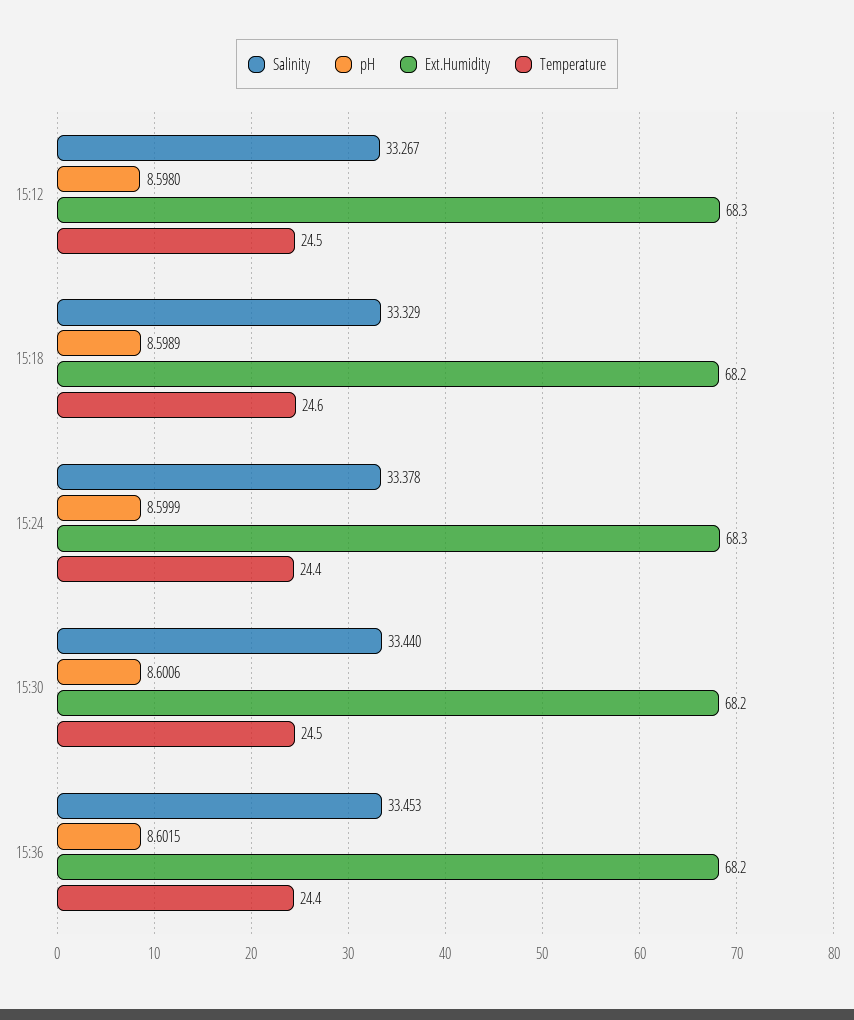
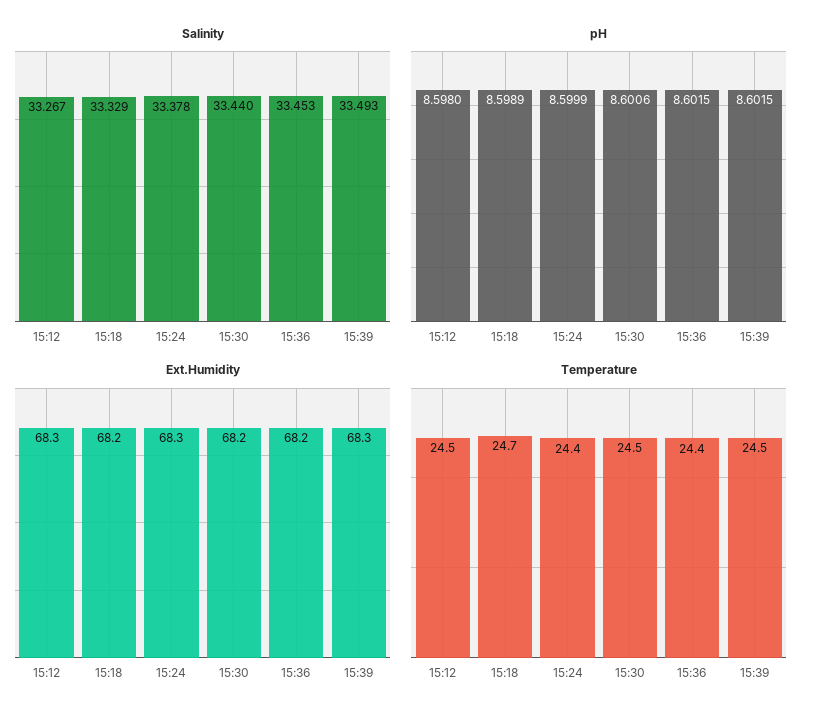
Temperature, 15:18: 24.6 -> 24.7
Salinity, 15:39: none -> 33.493
pH, 15:39: none -> 8.6015
Ext.Humidity, 15:39: none -> 68.3
Temperature, 15:39: none -> 24.5

